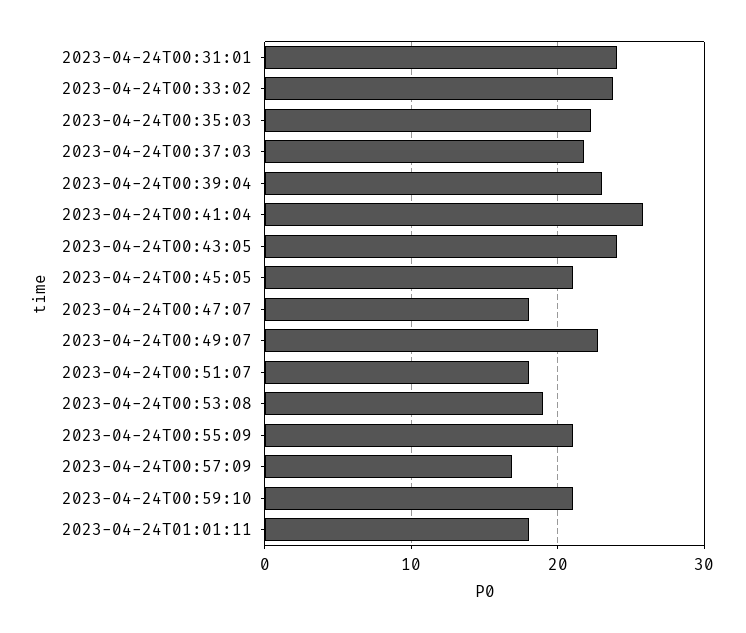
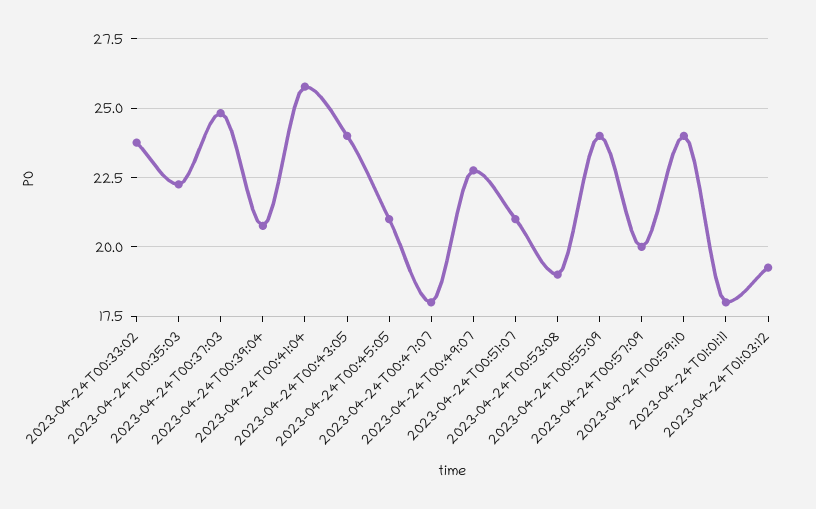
2023-04-24T00:31:01: 24 -> none
2023-04-24T00:37:03: 22 -> 24.75
2023-04-24T00:39:04: 23 -> 20.75
2023-04-24T00:51:07: 18 -> 21
2023-04-24T00:55:09: 21 -> 24
2023-04-24T00:57:09: 17 -> 20
2023-04-24T00:59:10: 21 -> 24
2023-04-24T01:03:12: none -> 19.25

